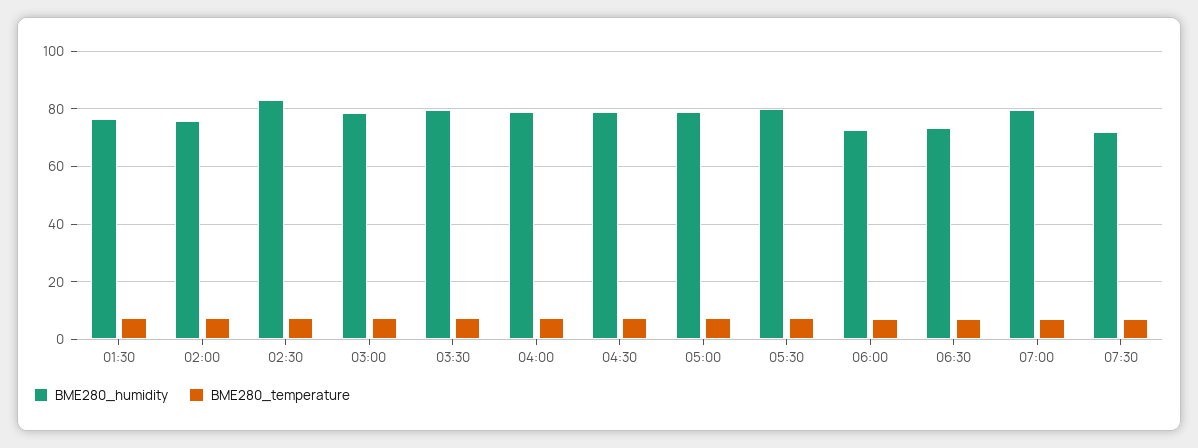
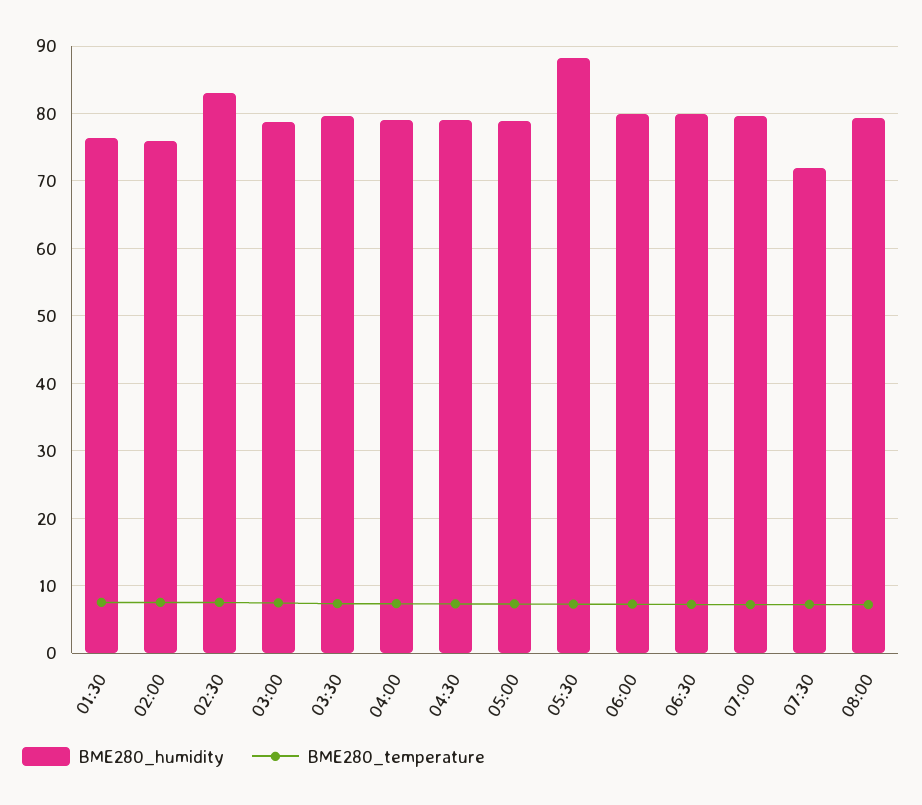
BME280_humidity, 05:30: 80 -> 88
BME280_humidity, 06:00: 72.5 -> 80
BME280_humidity, 06:30: 72.5 -> 80
BME280_humidity, 08:00: none -> 79
BME280_temperature, 08:00: none -> 7

